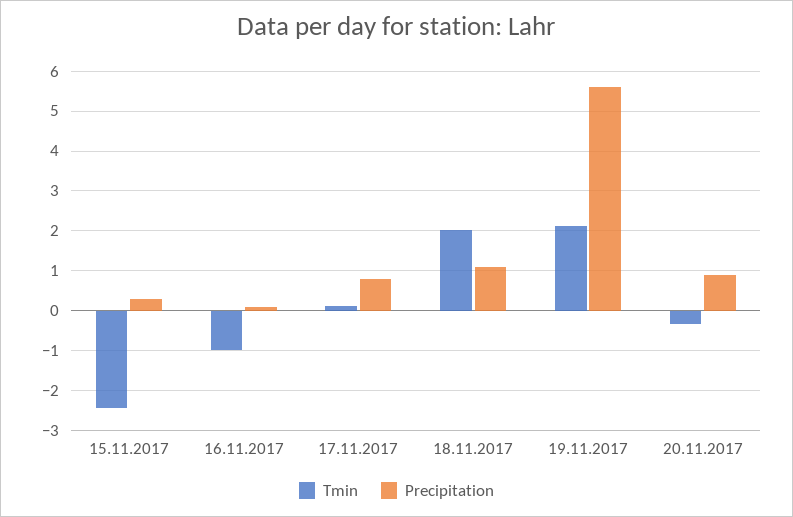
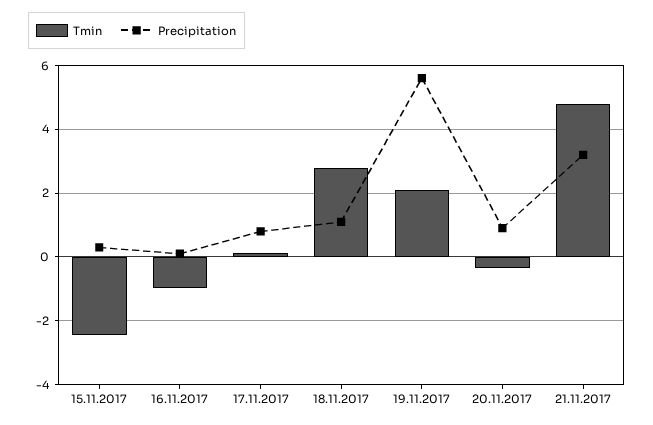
Tmin, 18.11.2017: 2 -> 2.8
Tmin, 21.11.2017: none -> 4.8
Precipitation, 21.11.2017: none -> 3.2

